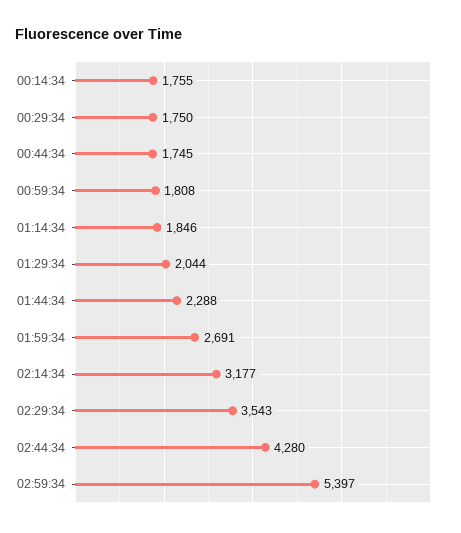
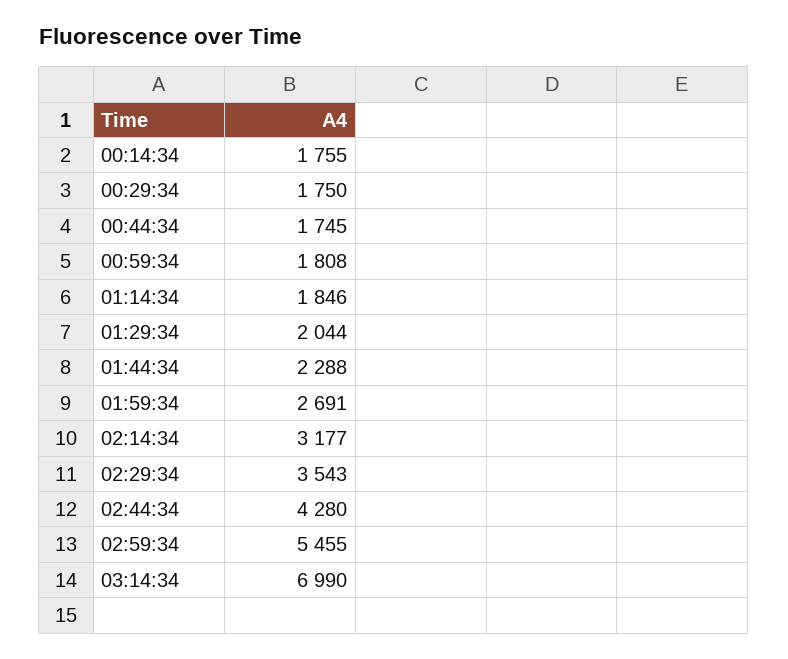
02:59:34: 5397 -> 5455
03:14:34: none -> 6990

